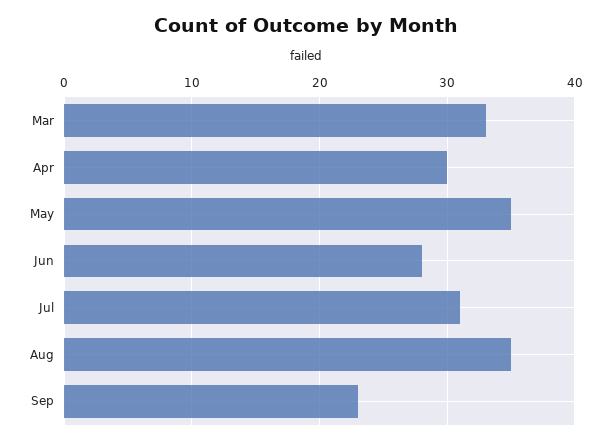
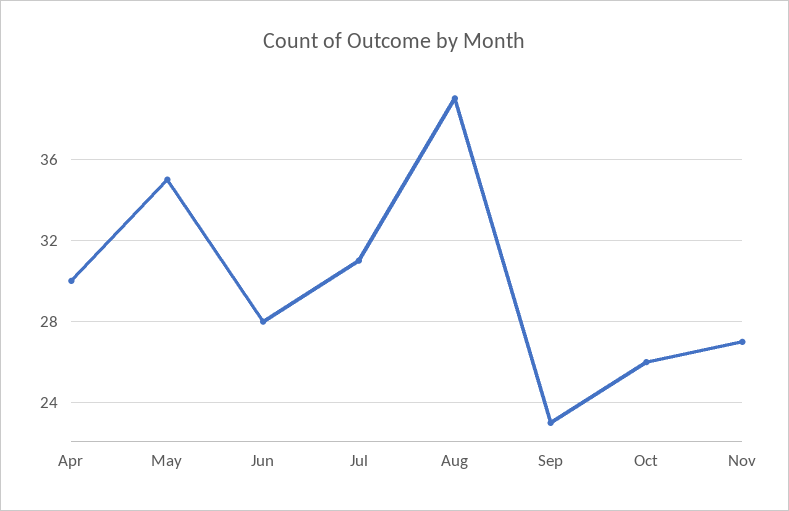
Mar: 33 -> none
Aug: 35 -> 39
Oct: none -> 26
Nov: none -> 27

